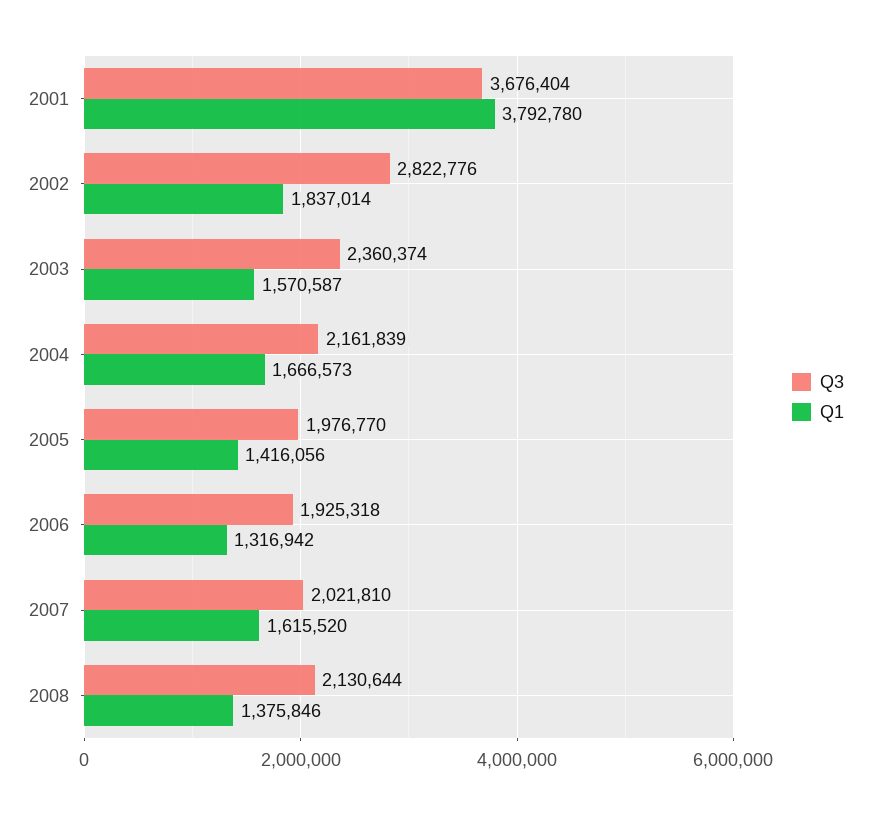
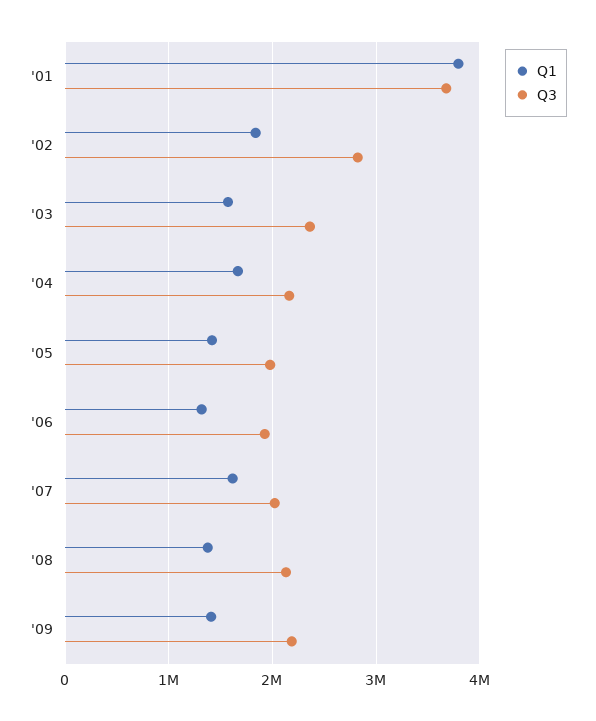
Q1, '09: none -> 1400000
Q3, '09: none -> 2200000

